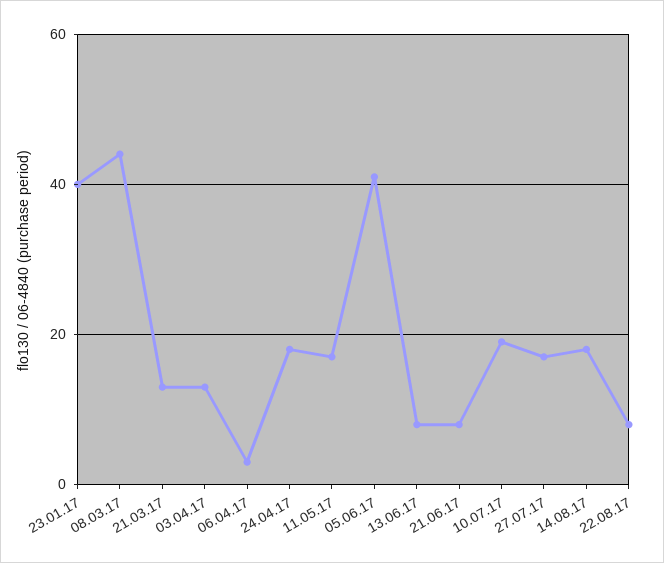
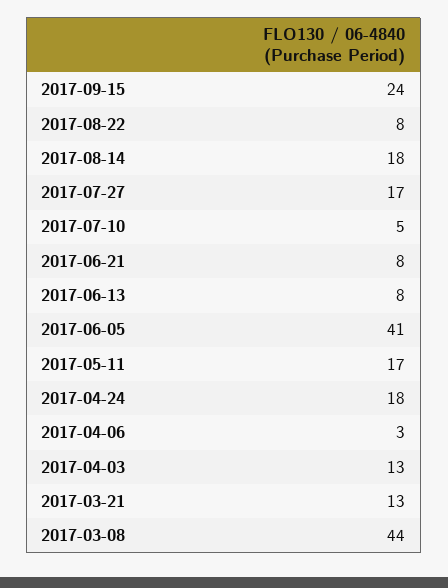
23.01.17: 40 -> none
10.07.17: 20 -> 5
2017-09-15: none -> 24

